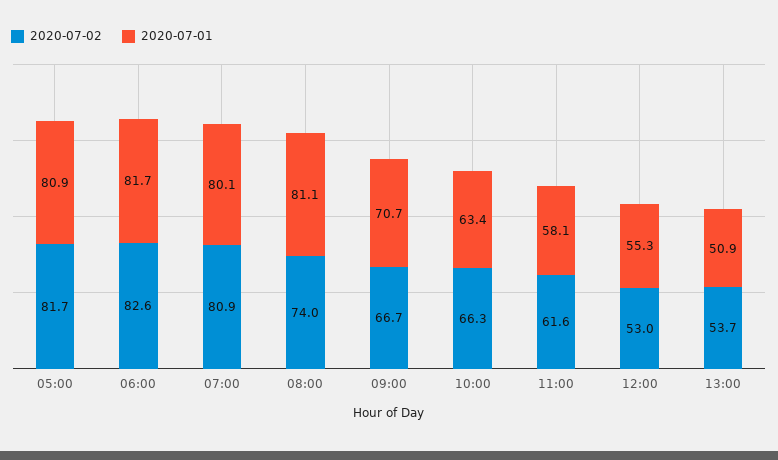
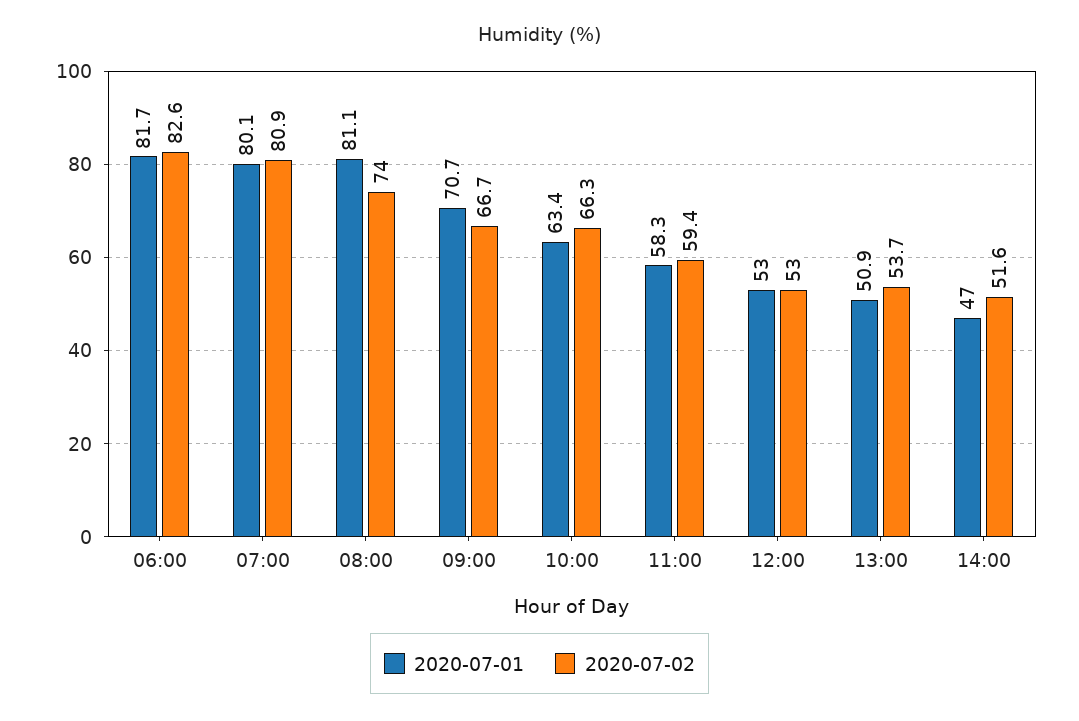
2020-07-02, 05:00: 81.7 -> none
2020-07-01, 05:00: 80.9 -> none
2020-07-02, 11:00: 61.6 -> 59.4
2020-07-01, 11:00: 58.1 -> 58.3
2020-07-01, 12:00: 55.3 -> 53
2020-07-01, 14:00: none -> 47
2020-07-02, 14:00: none -> 51.6

